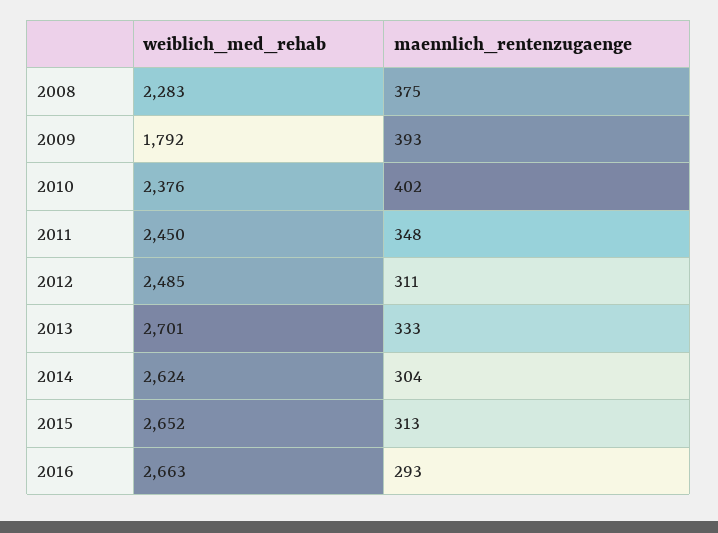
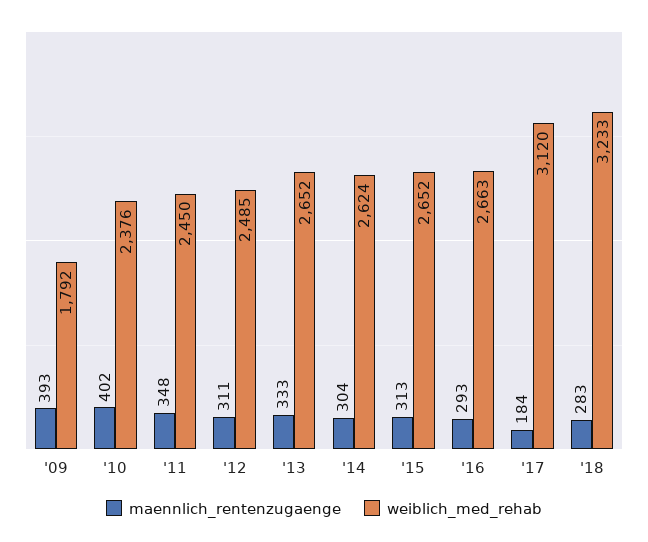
weiblich_med_rehab, 2008: 2283 -> none
maennlich_rentenzugaenge, 2008: 375 -> none
weiblich_med_rehab, 2013: 2701 -> 2652
maennlich_rentenzugaenge, '17: none -> 184
weiblich_med_rehab, '17: none -> 3120
maennlich_rentenzugaenge, '18: none -> 283
weiblich_med_rehab, '18: none -> 3233

